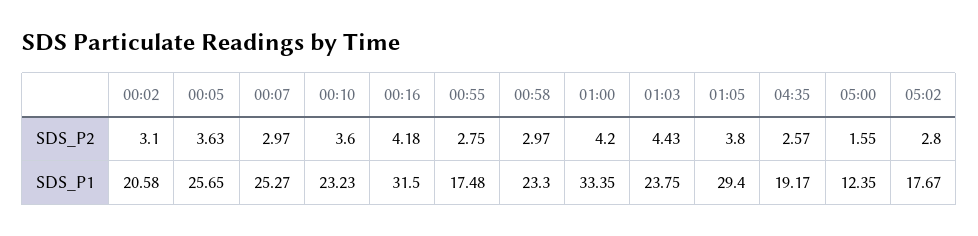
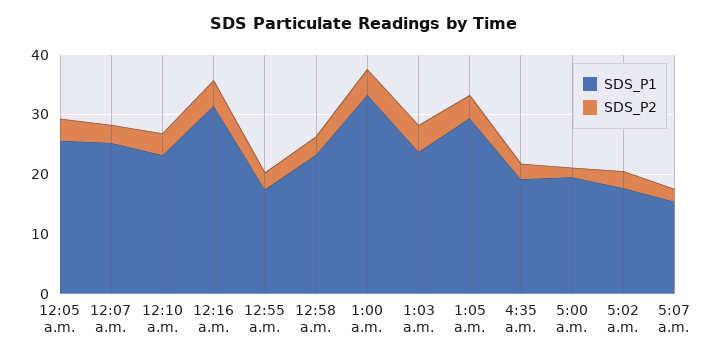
SDS_P2, 00:02: 3.1 -> none
SDS_P1, 00:02: 20.58 -> none
SDS_P1, 05:00: 12.35 -> 20
SDS_P1, 5:07 a.m.: none -> 16
SDS_P2, 5:07 a.m.: none -> 2

